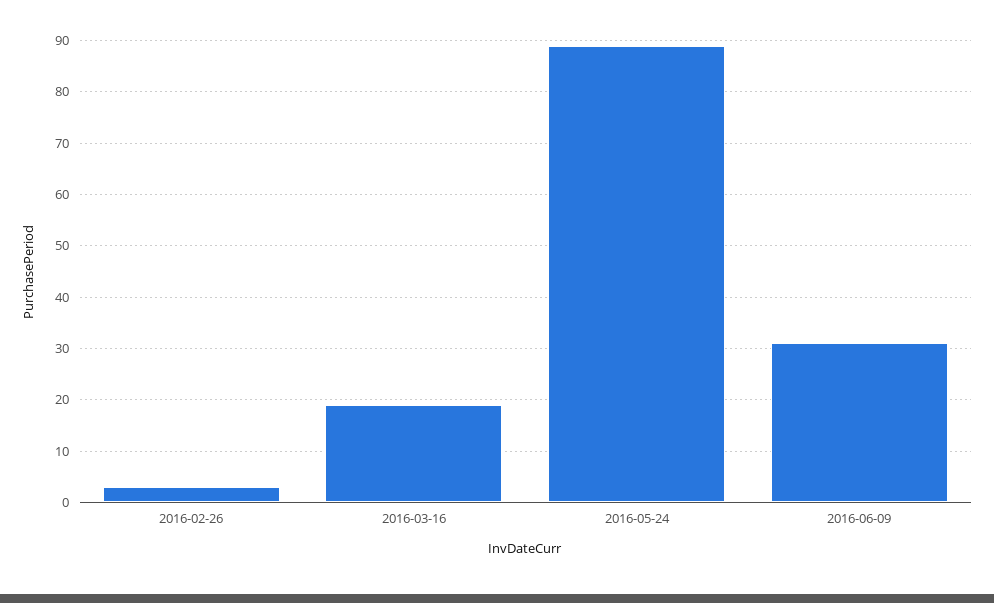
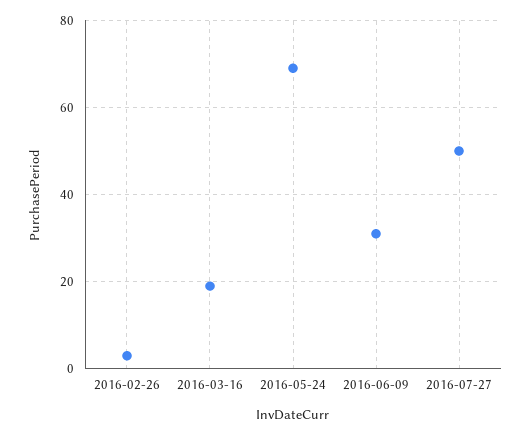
2016-05-24: 90 -> 70
2016-07-27: none -> 50

